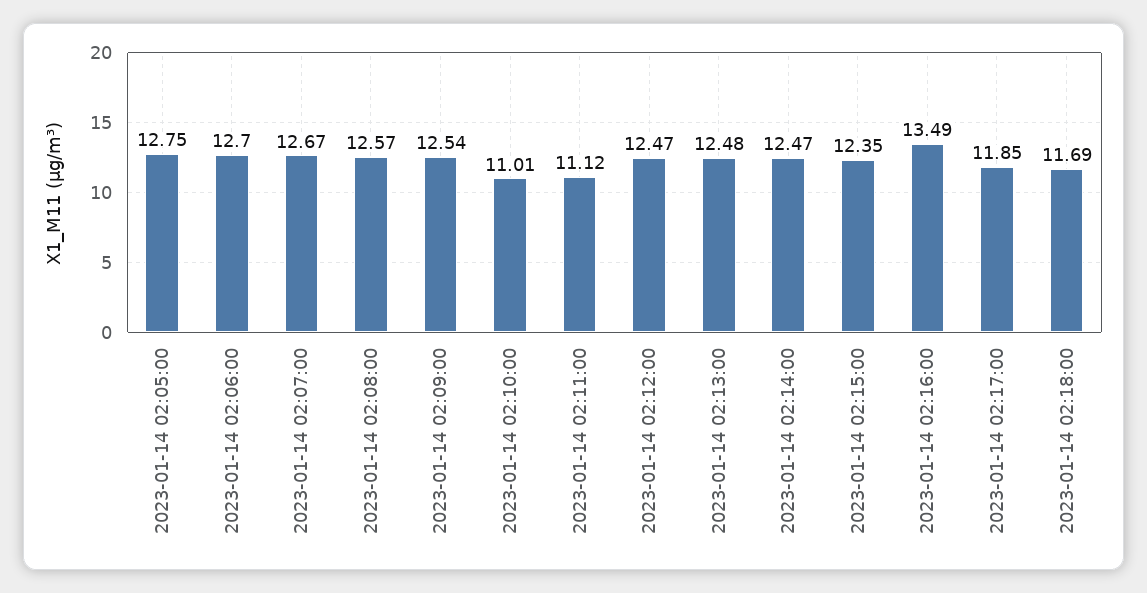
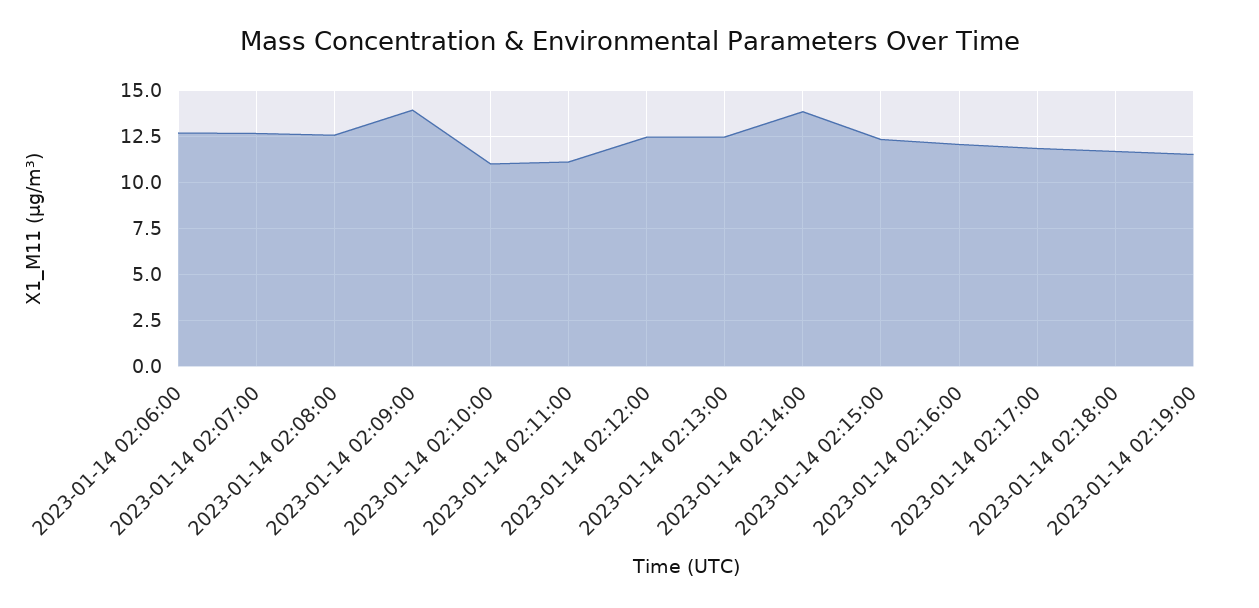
2023-01-14 02:05:00: 12.75 -> none
2023-01-14 02:09:00: 12.54 -> 14
2023-01-14 02:14:00: 12.47 -> 14
2023-01-14 02:16:00: 13.49 -> 12
2023-01-14 02:19:00: none -> 11.5

